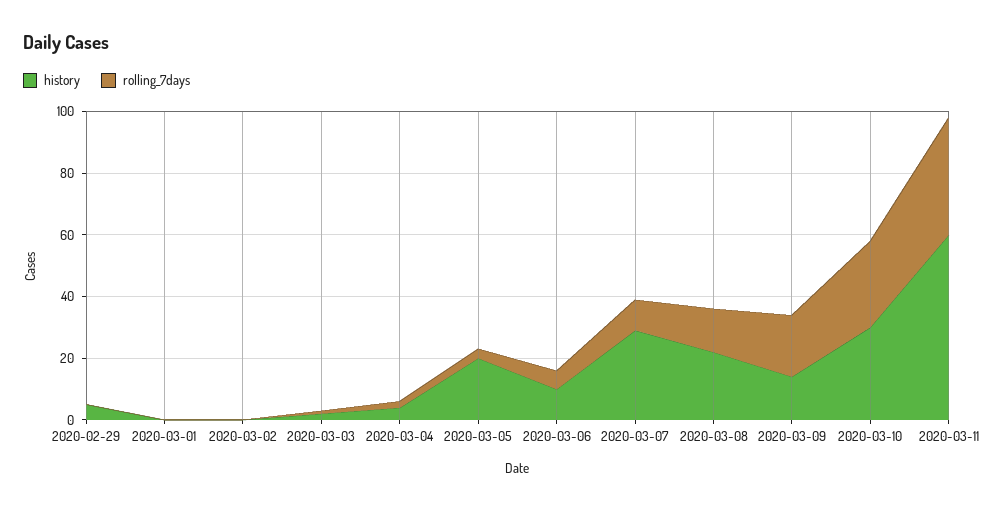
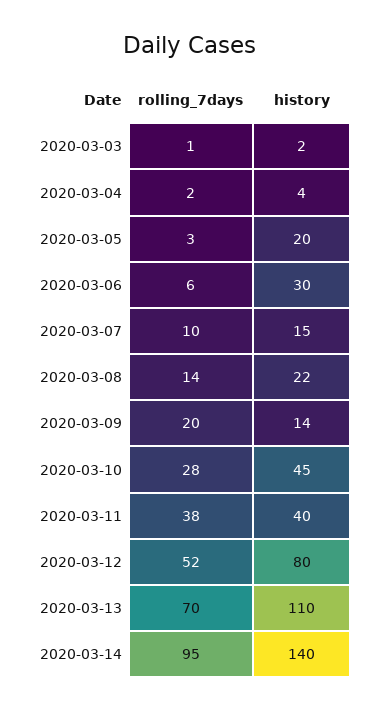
history, 2020-02-29: 5 -> none
rolling_7days, 2020-02-29: 0 -> none
history, 2020-03-01: 0 -> none
rolling_7days, 2020-03-01: 0 -> none
history, 2020-03-02: 0 -> none
rolling_7days, 2020-03-02: 0 -> none
history, 2020-03-06: 10 -> 30
history, 2020-03-07: 30 -> 15
history, 2020-03-10: 30 -> 45
history, 2020-03-11: 60 -> 40
rolling_7days, 2020-03-12: none -> 52
history, 2020-03-12: none -> 80
rolling_7days, 2020-03-13: none -> 70
history, 2020-03-13: none -> 110
rolling_7days, 2020-03-14: none -> 95
history, 2020-03-14: none -> 140

